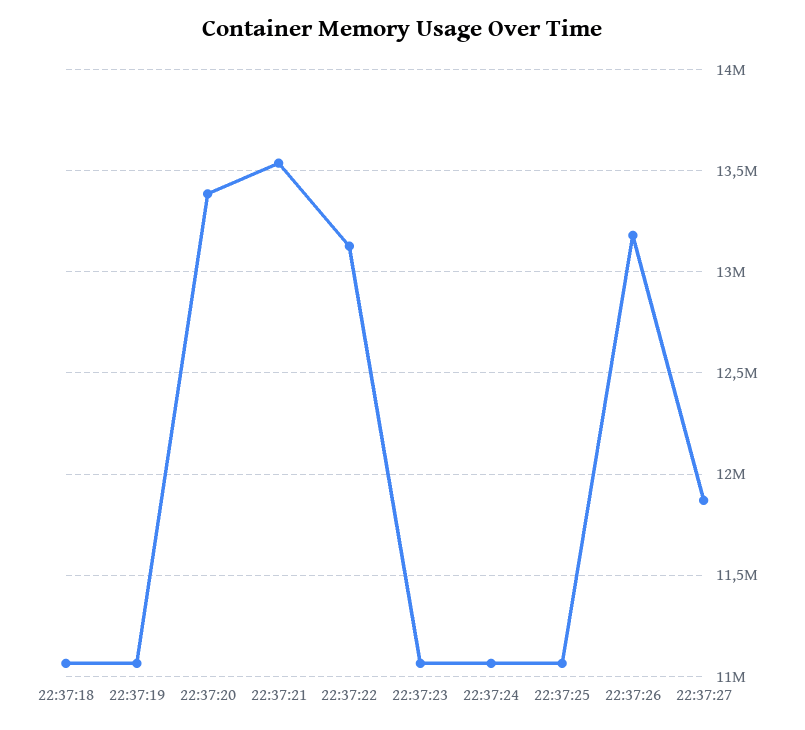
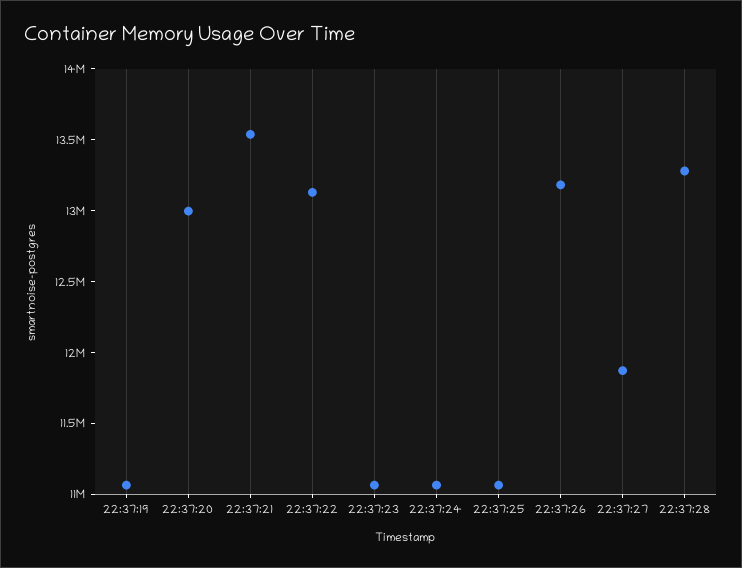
22:37:18: 11050000 -> none
22:37:20: 13400000 -> 13000000
22:37:28: none -> 13300000

